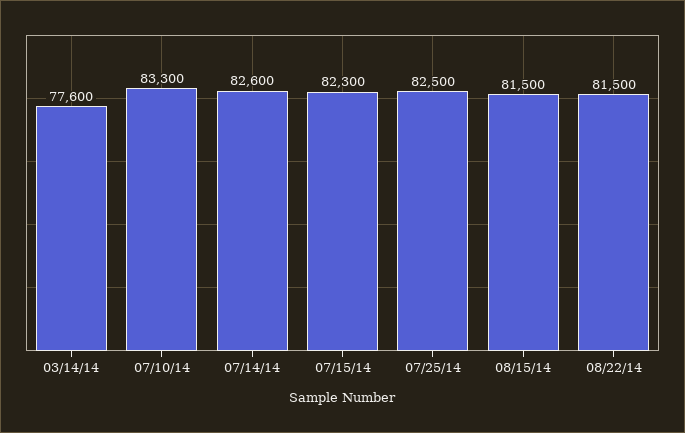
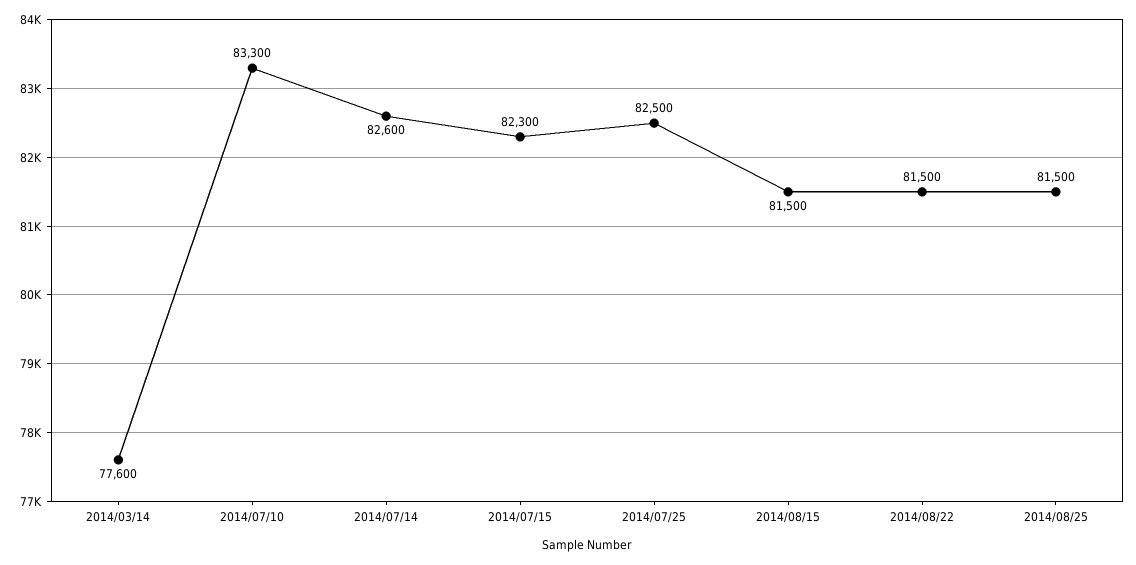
2014/08/25: none -> 81500

